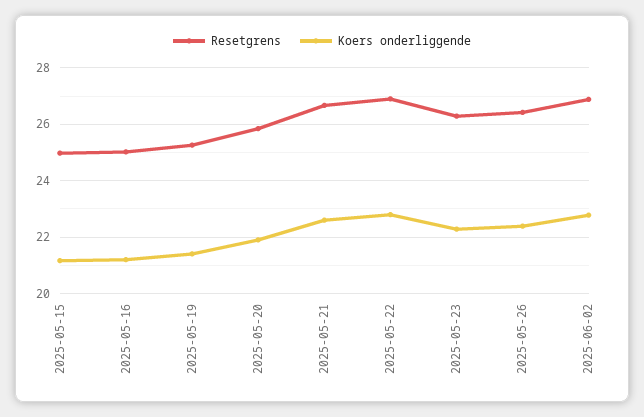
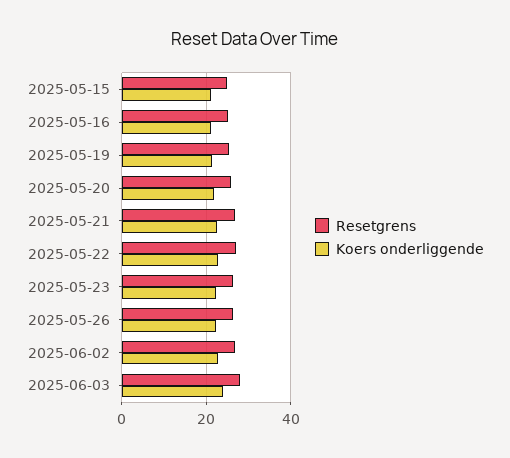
Resetgrens, 2025-06-03: none -> 28
Koers onderliggende, 2025-06-03: none -> 24

